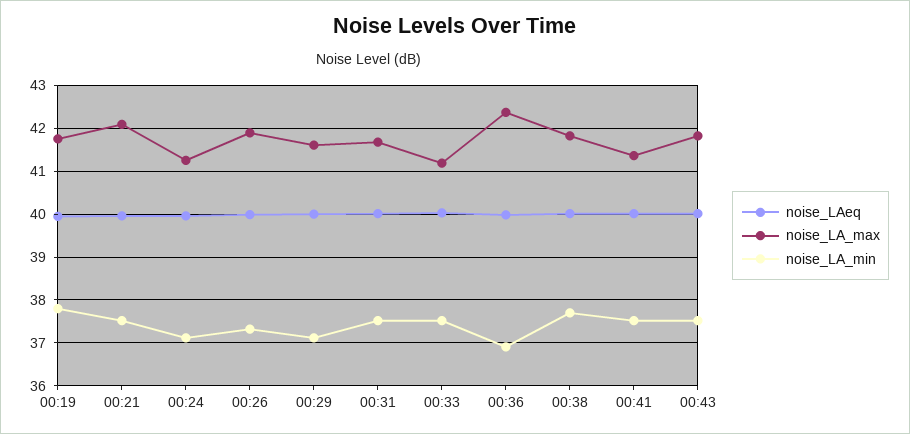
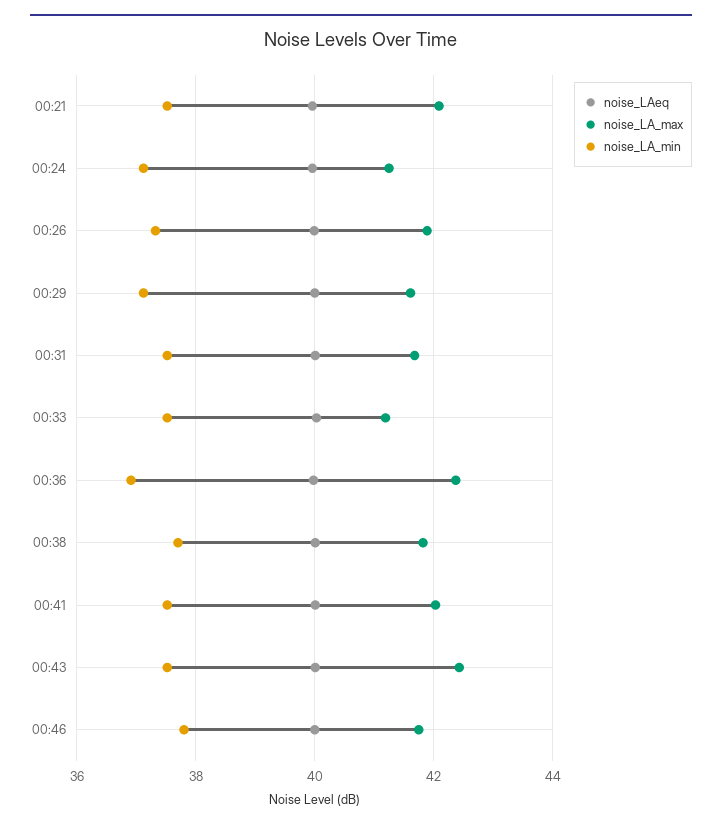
noise_LAeq, 00:19: 40 -> none
noise_LA_max, 00:19: 41.8 -> none
noise_LA_min, 00:19: 37.8 -> none
noise_LA_max, 00:41: 41.4 -> 42
noise_LA_max, 00:43: 41.8 -> 42.4
noise_LAeq, 00:46: none -> 40
noise_LA_max, 00:46: none -> 41.8
noise_LA_min, 00:46: none -> 37.8

